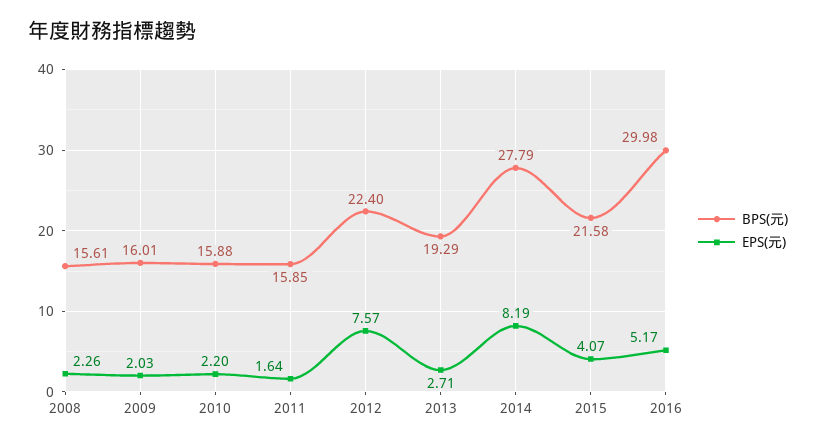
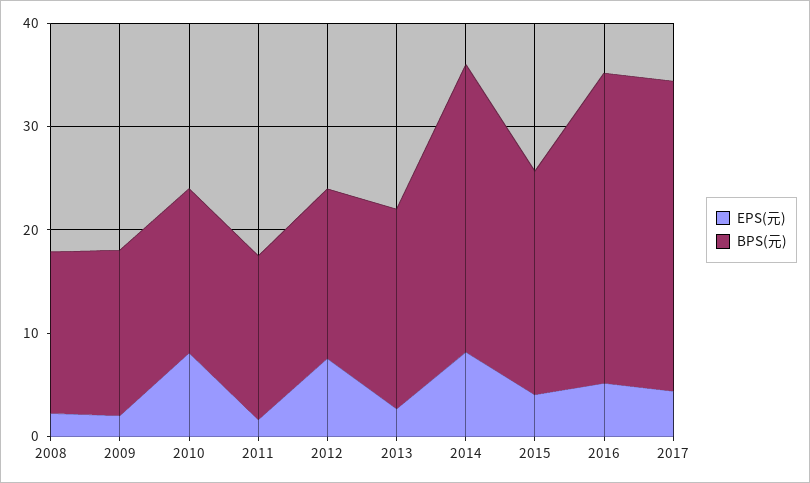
EPS(元), 2010: 2.2 -> 8
BPS(元), 2012: 22.4 -> 16
EPS(元), 2017: none -> 4
BPS(元), 2017: none -> 30

